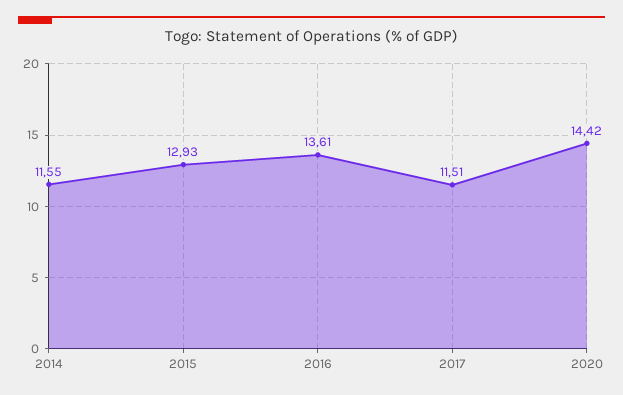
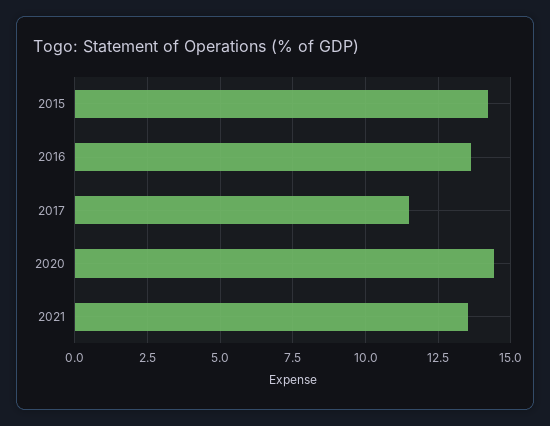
2014: 11.55 -> none
2015: 12.93 -> 14.25
2021: none -> 13.5

